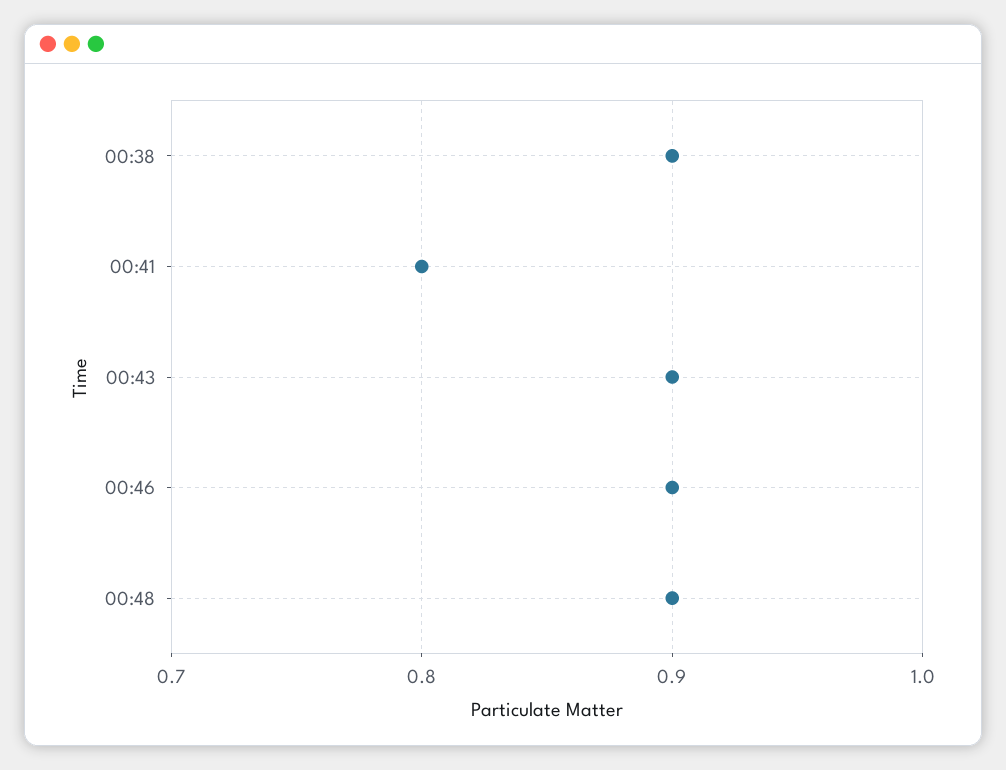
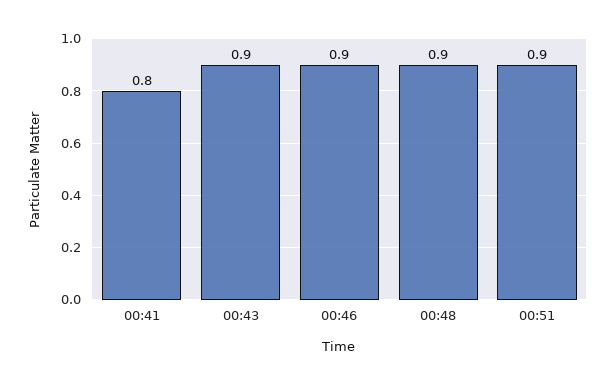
00:38: 0.9 -> none
00:51: none -> 0.9

